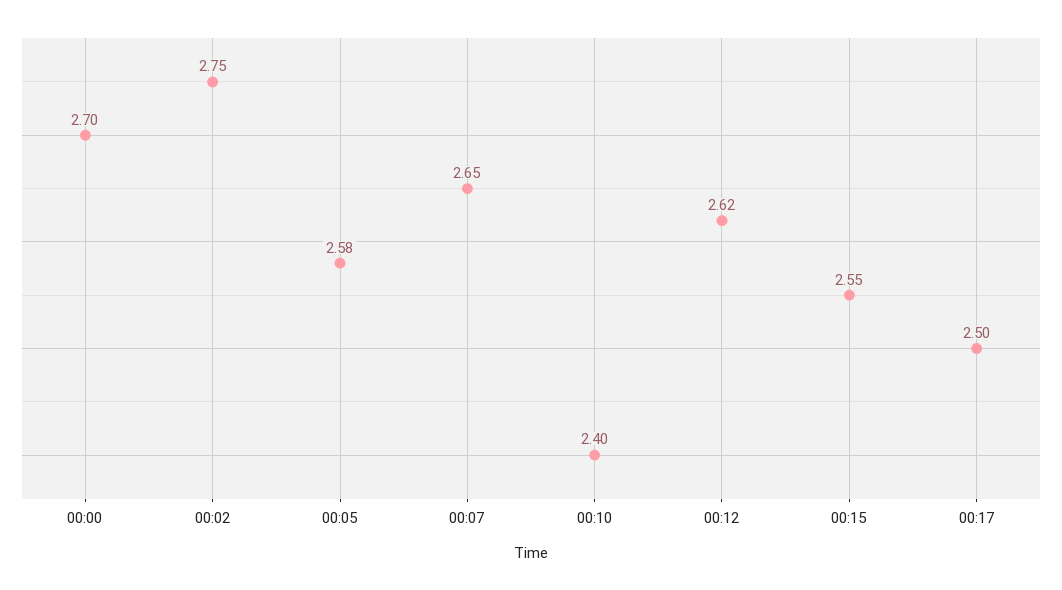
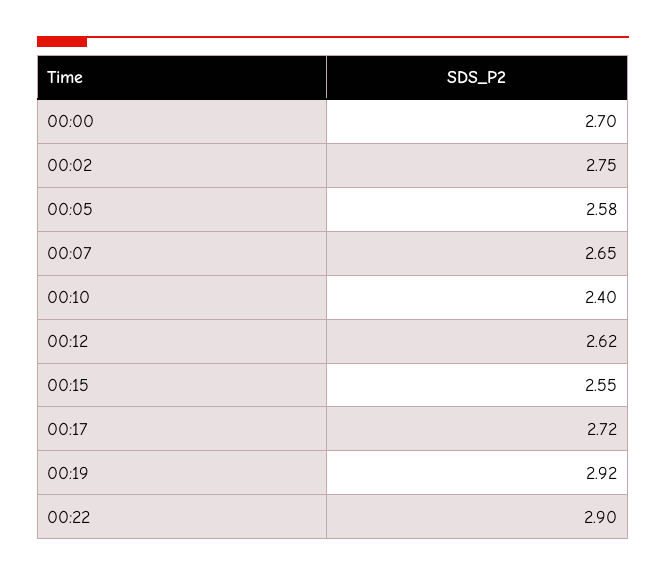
00:17: 2.5 -> 2.72
00:19: none -> 2.92
00:22: none -> 2.9

